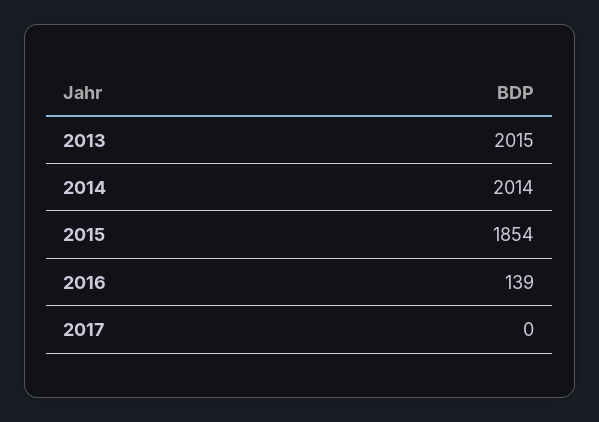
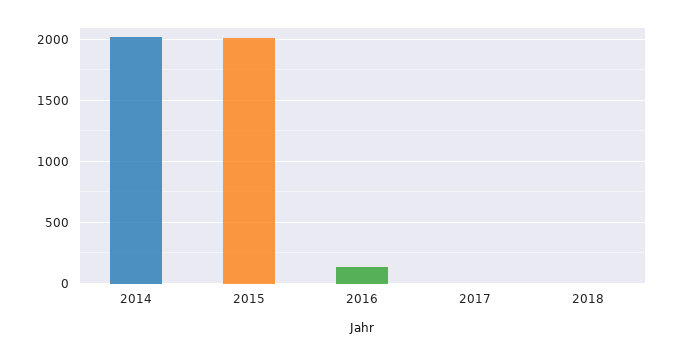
2013: 2015 -> none
2015: 1854 -> 2000
2018: none -> 0

